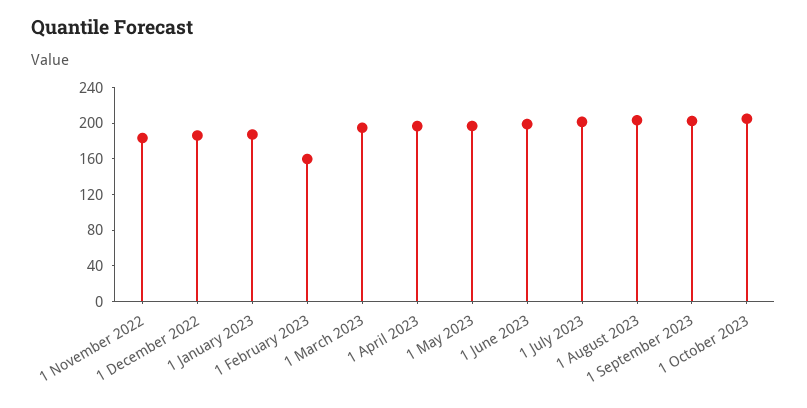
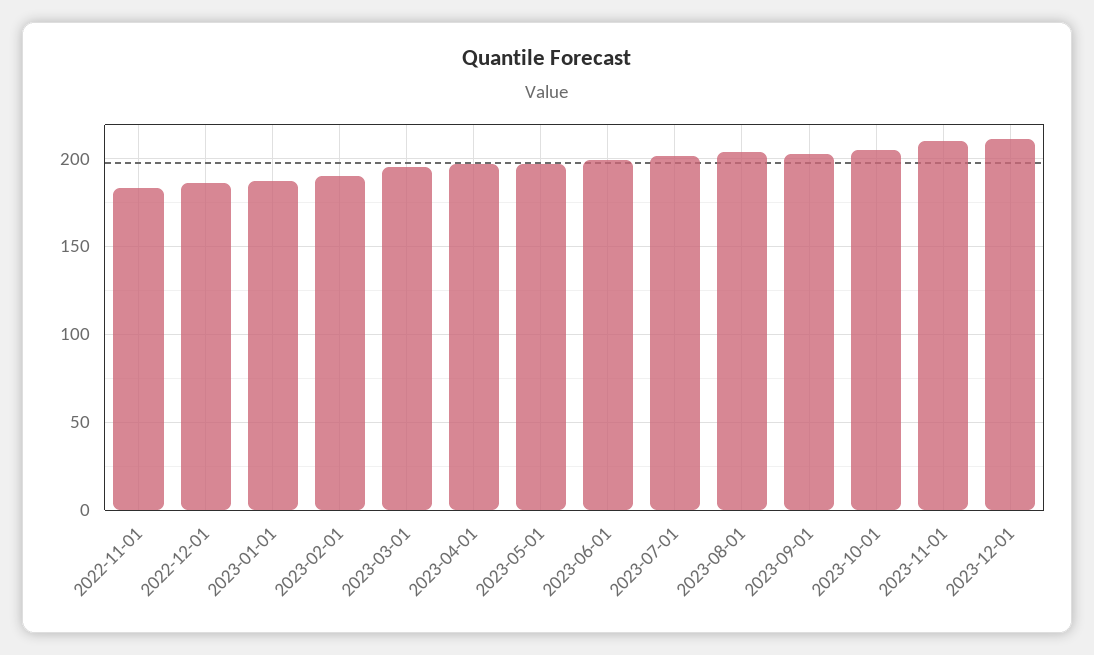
1 February 2023: 160 -> 190
2023-11-01: none -> 210
2023-12-01: none -> 210

